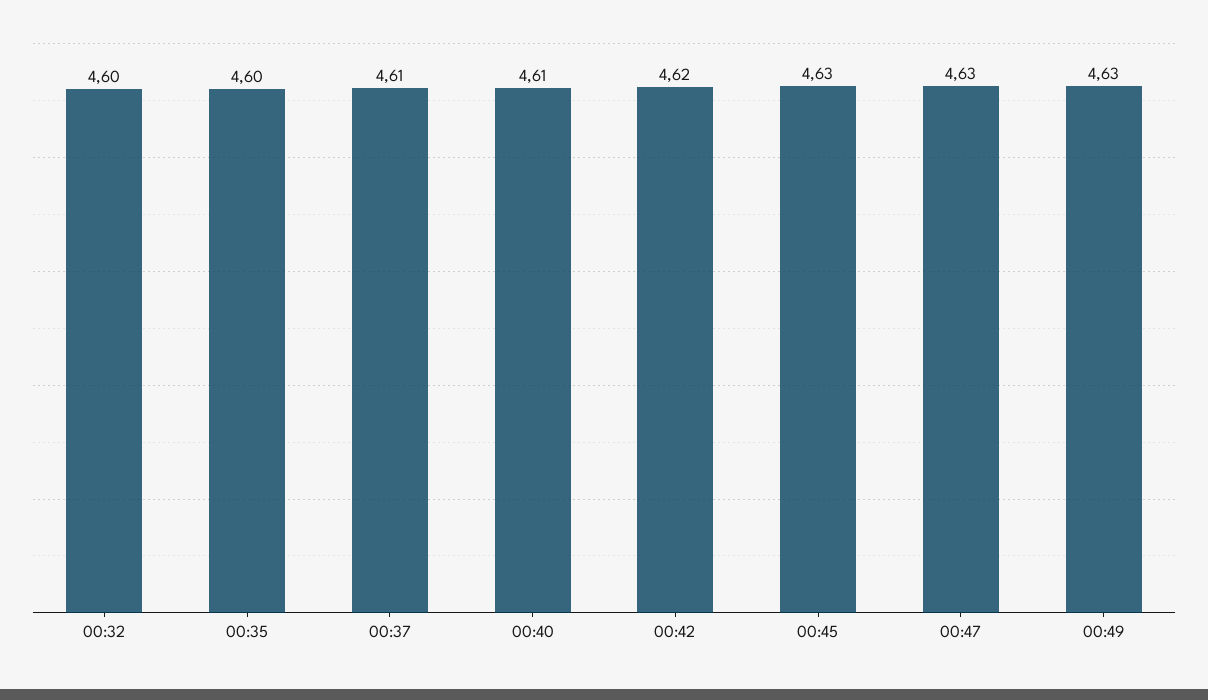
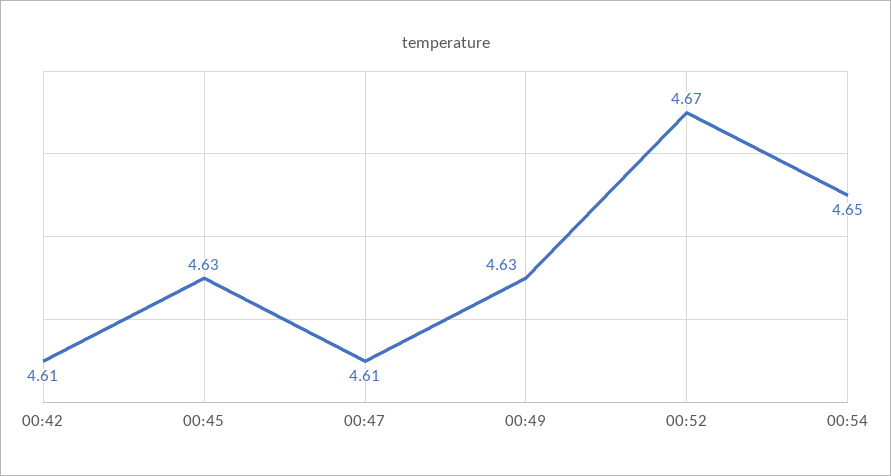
00:32: 4.6 -> none
00:35: 4.6 -> none
00:37: 4.61 -> none
00:40: 4.61 -> none
00:42: 4.62 -> 4.61
00:47: 4.63 -> 4.61
00:52: none -> 4.67
00:54: none -> 4.65

